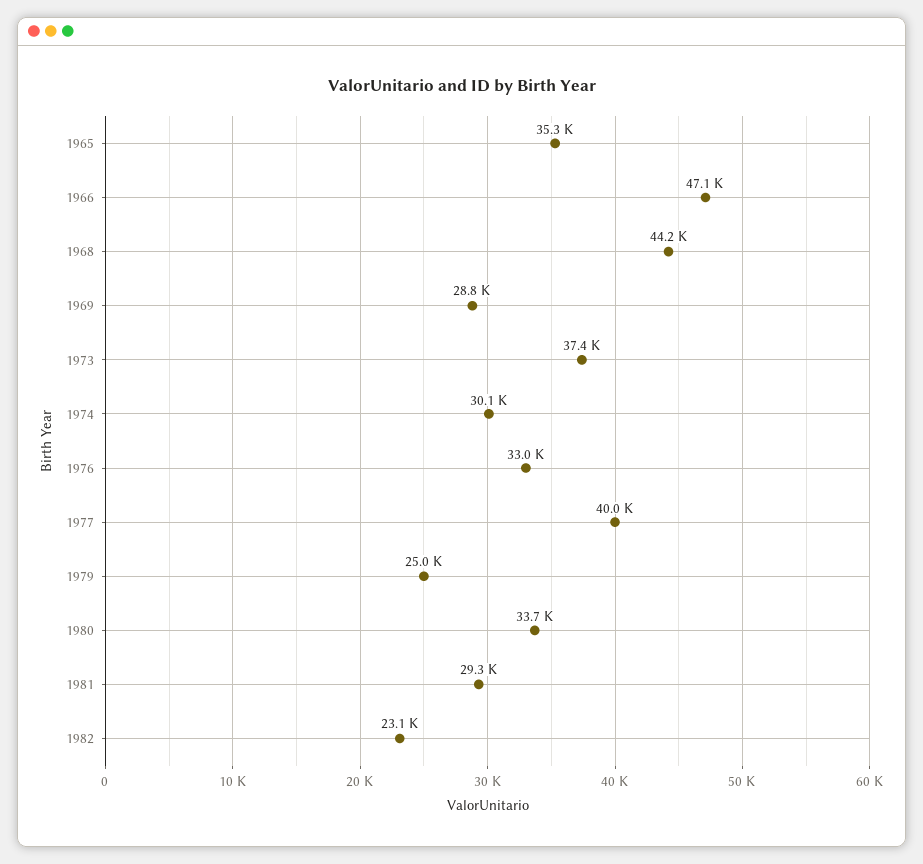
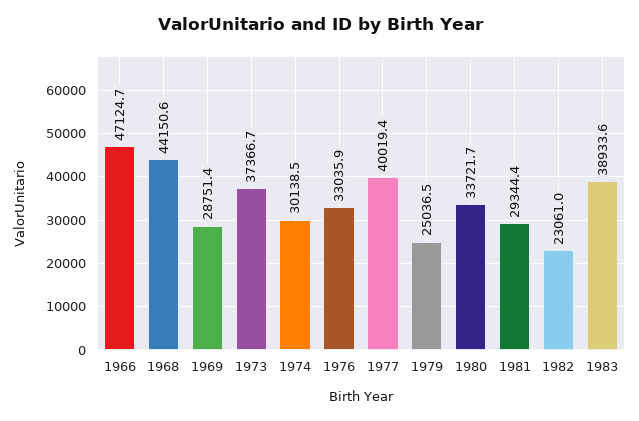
1965: 35300 -> none
1983: none -> 38933.6

